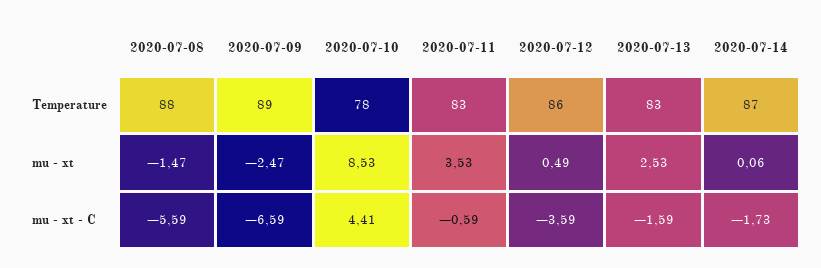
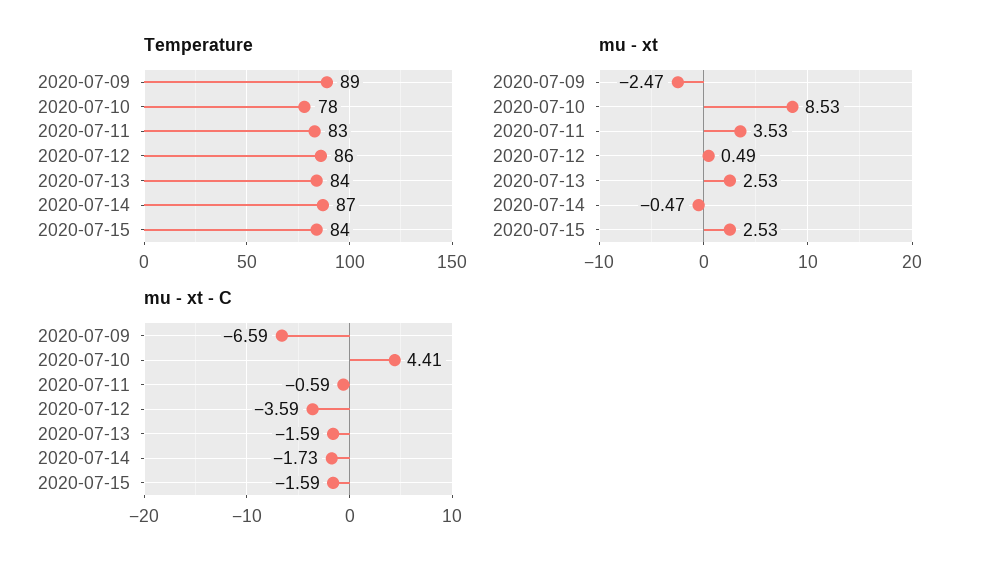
Temperature, 2020-07-08: 88 -> none
Temperature, 2020-07-13: 83 -> 84
mu - xt, 2020-07-08: -1.47 -> none
mu - xt, 2020-07-14: 0.06 -> -0.47
mu - xt - C, 2020-07-08: -5.59 -> none
Temperature, 2020-07-15: none -> 84
mu - xt, 2020-07-15: none -> 2.53
mu - xt - C, 2020-07-15: none -> -1.59

